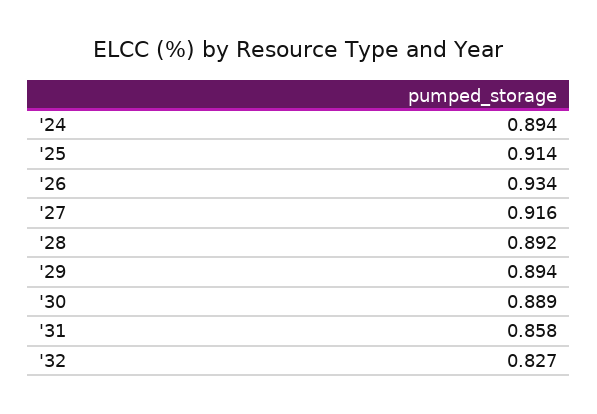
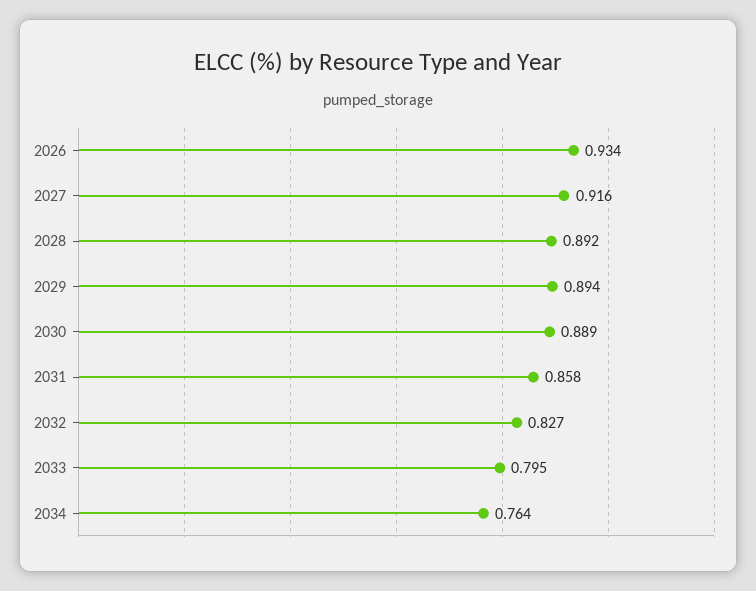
'24: 0.894 -> none
'25: 0.914 -> none
2033: none -> 0.795
2034: none -> 0.764

